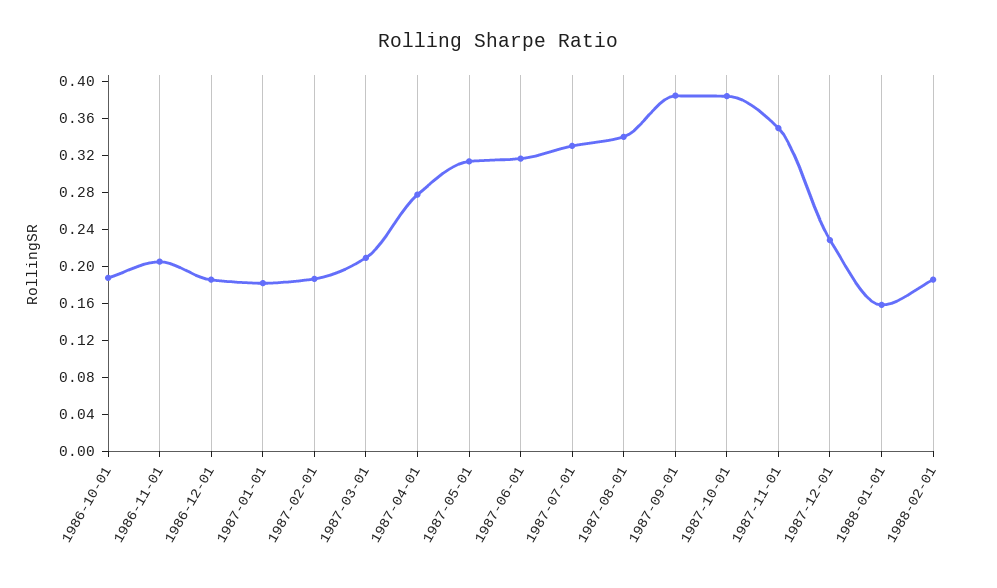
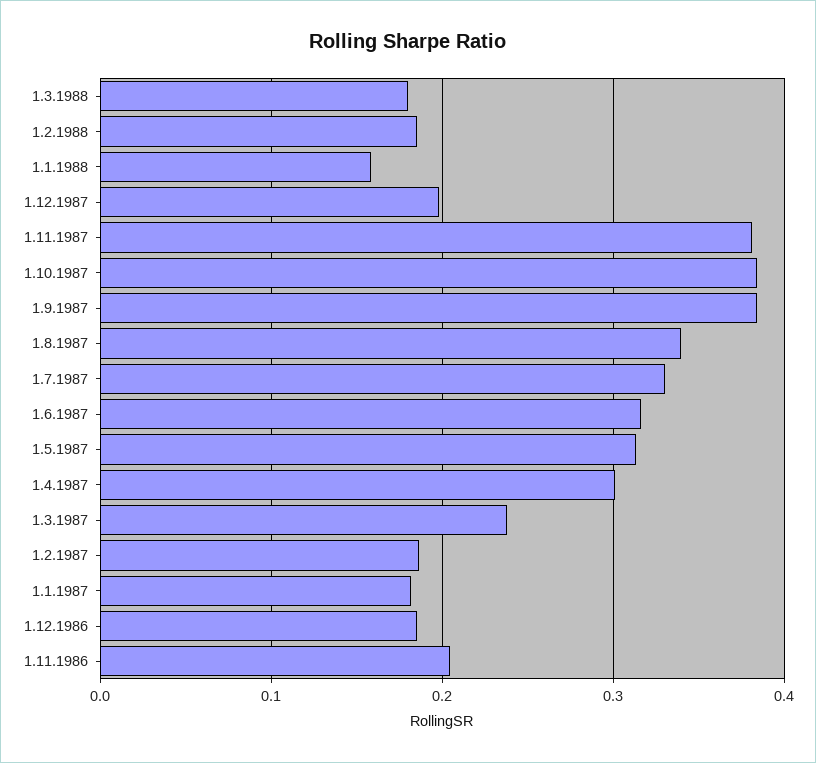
1986-10-01: 0.19 -> none
1987-03-01: 0.21 -> 0.24
1987-04-01: 0.28 -> 0.3
1987-11-01: 0.35 -> 0.38
1987-12-01: 0.23 -> 0.2
1.3.1988: none -> 0.18

